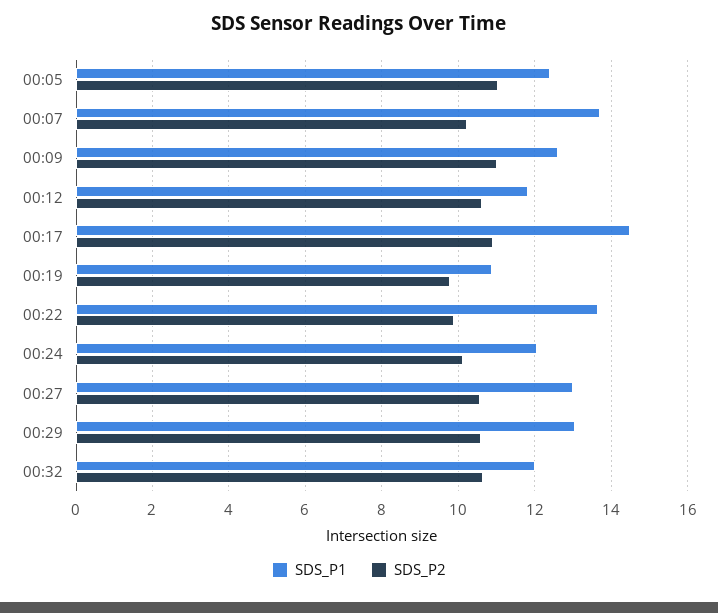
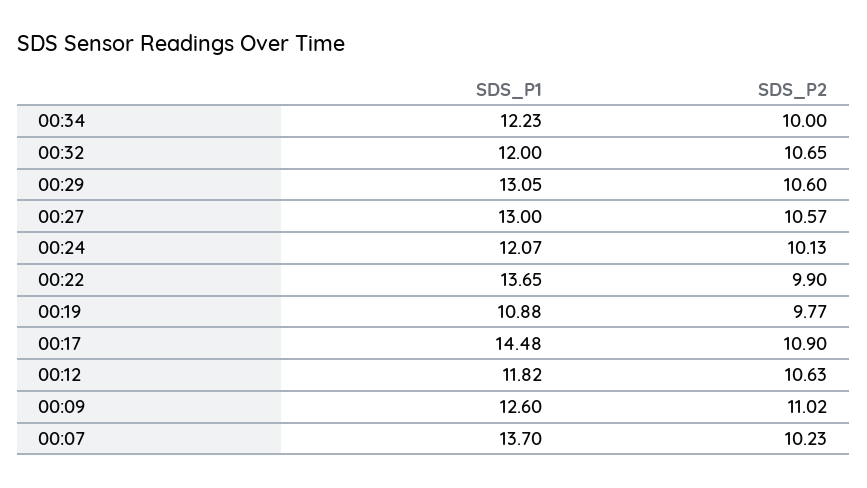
SDS_P1, 00:05: 12.4 -> none
SDS_P2, 00:05: 11 -> none
SDS_P1, 00:34: none -> 12.23
SDS_P2, 00:34: none -> 10

